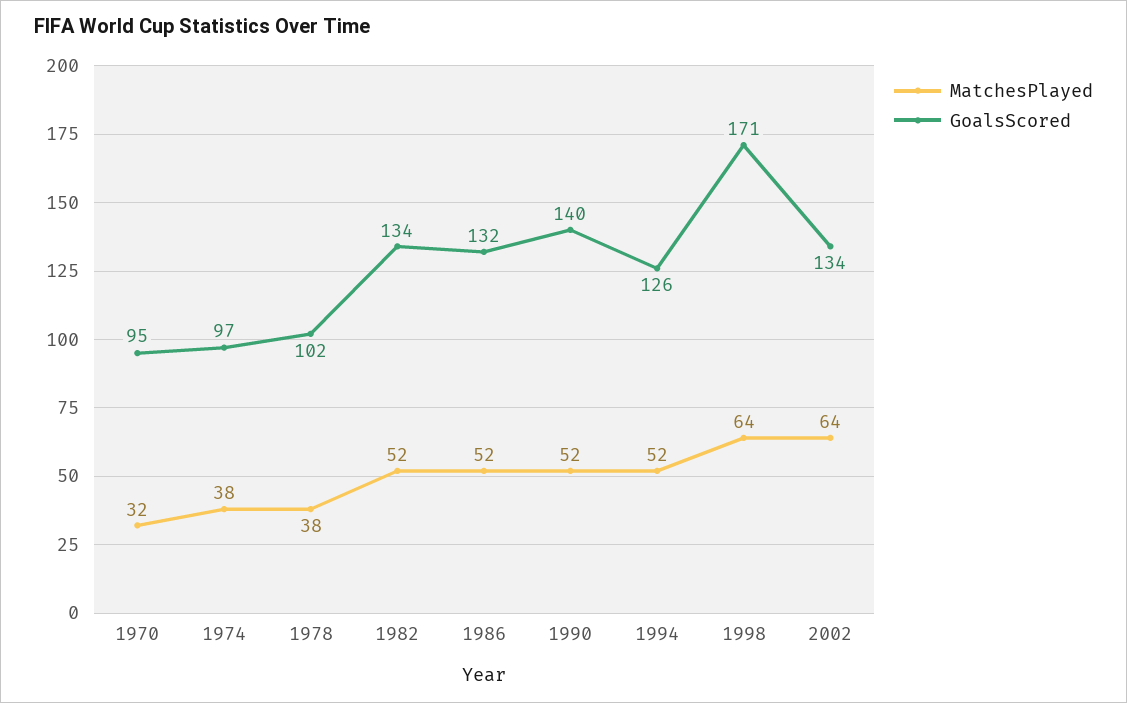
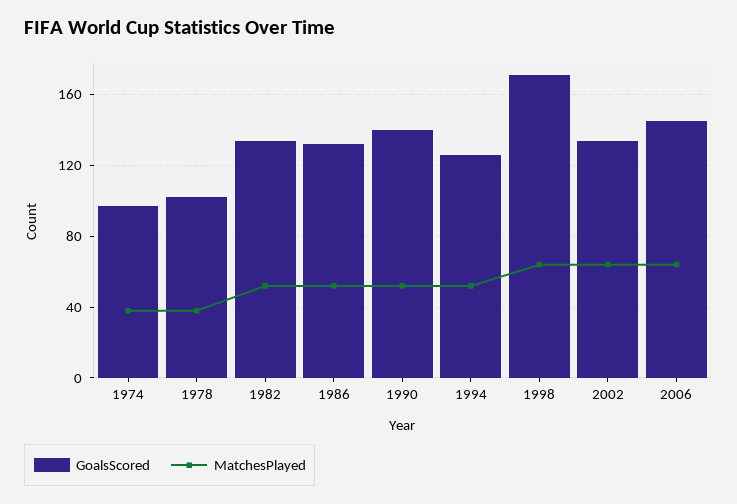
MatchesPlayed, 1970: 32 -> none
GoalsScored, 1970: 95 -> none
GoalsScored, 2006: none -> 145
MatchesPlayed, 2006: none -> 65

